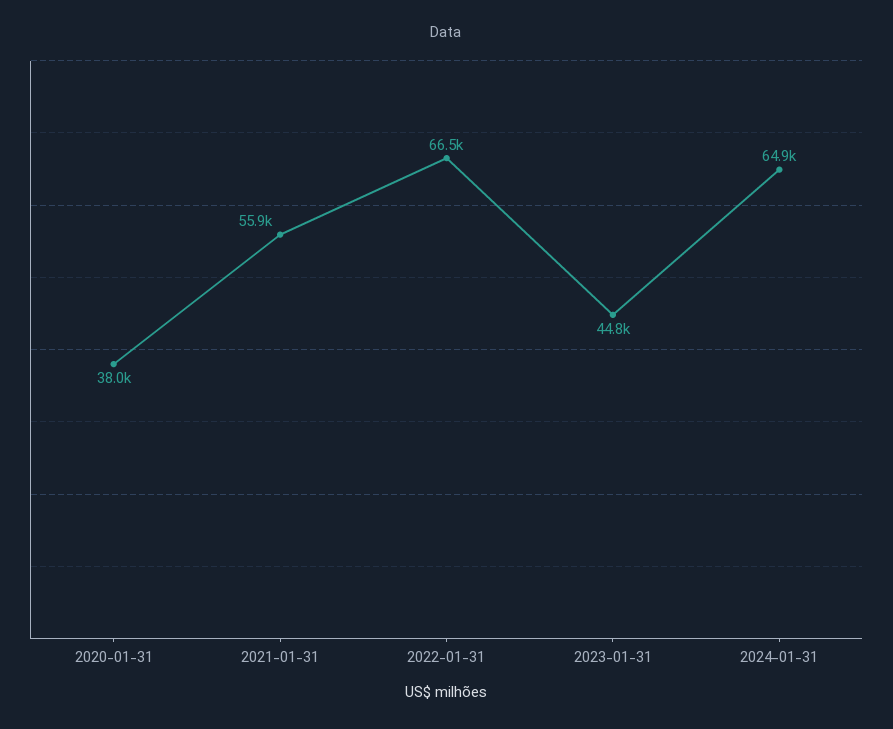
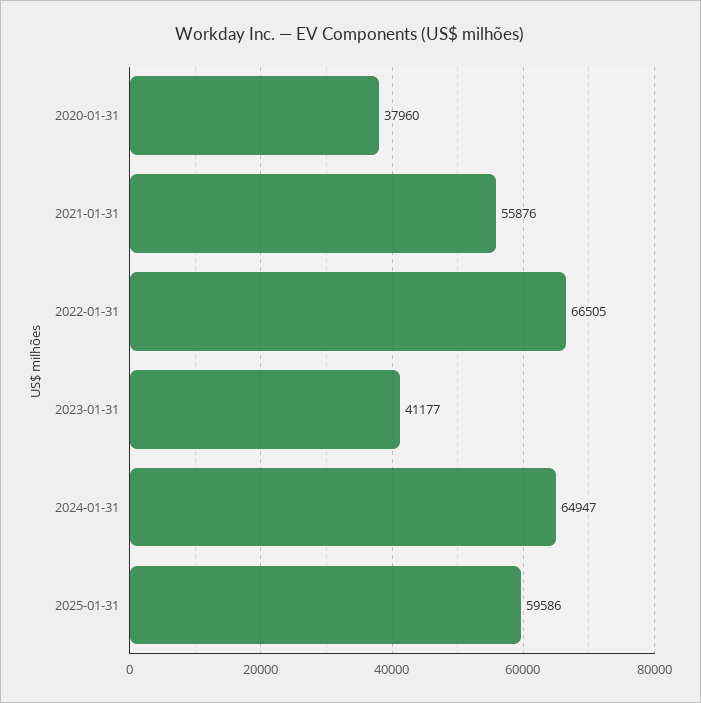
2023-01-31: 44800 -> 41177
2025-01-31: none -> 59586

